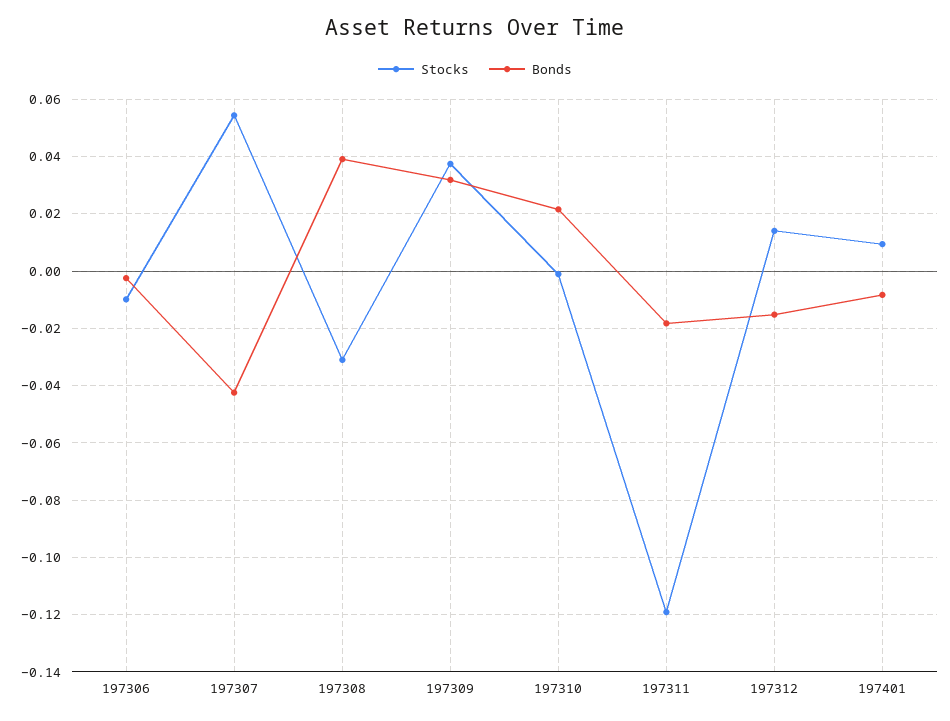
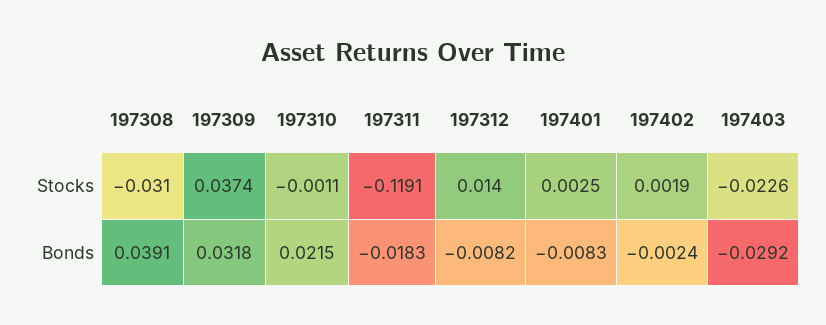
Stocks, 197306: -0.01 -> none
Bonds, 197306: -0.0025 -> none
Stocks, 197307: 0.055 -> none
Bonds, 197307: -0.0425 -> none
Bonds, 197312: -0.015 -> -0.0082
Stocks, 197401: 0.01 -> 0.0025
Stocks, 197402: none -> 0.0019
Stocks, 197403: none -> -0.0226
Bonds, 197402: none -> -0.0024
Bonds, 197403: none -> -0.0292

